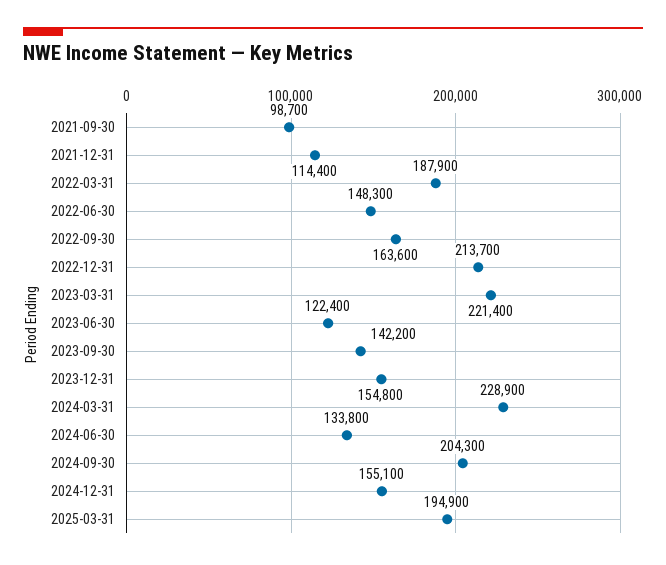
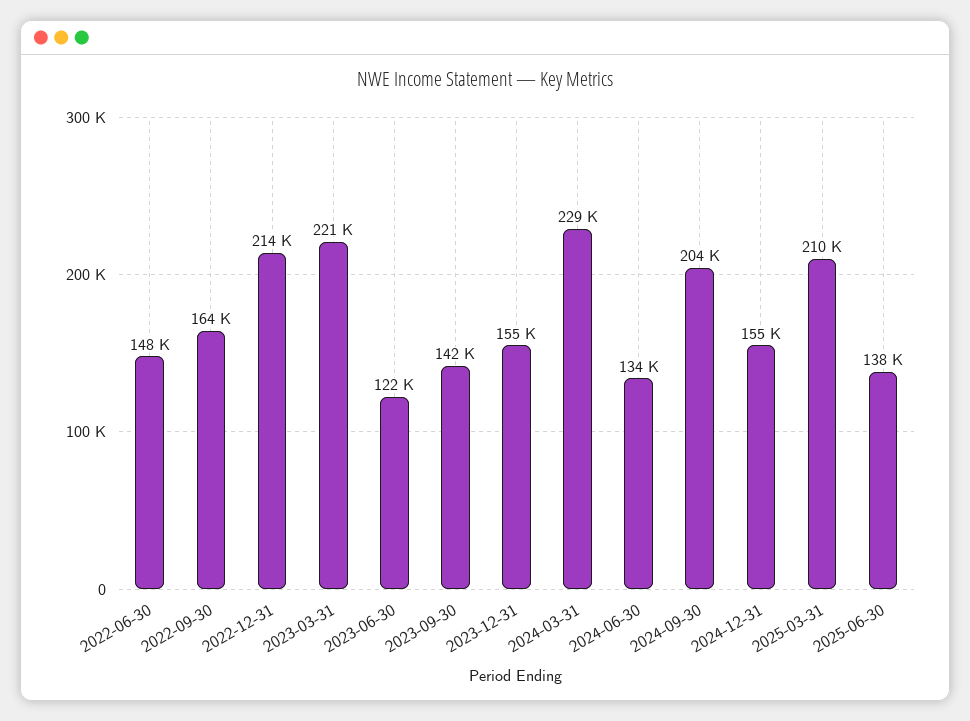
2021-09-30: 98700 -> none
2021-12-31: 114400 -> none
2022-03-31: 187900 -> none
2025-03-31: 194900 -> 210000
2025-06-30: none -> 138000

